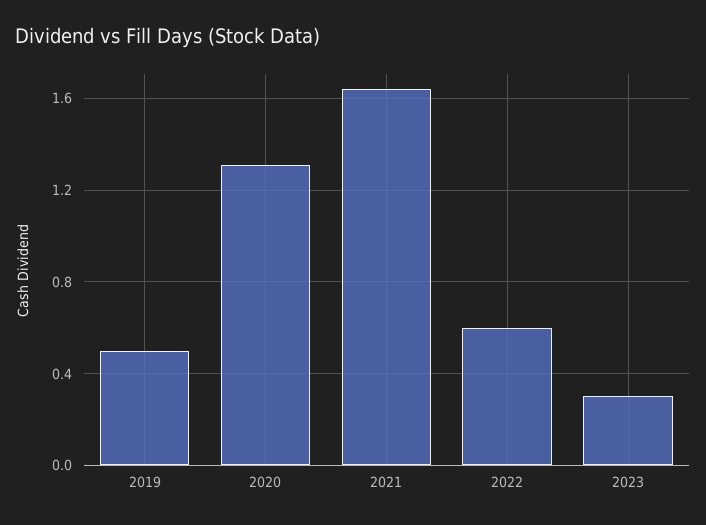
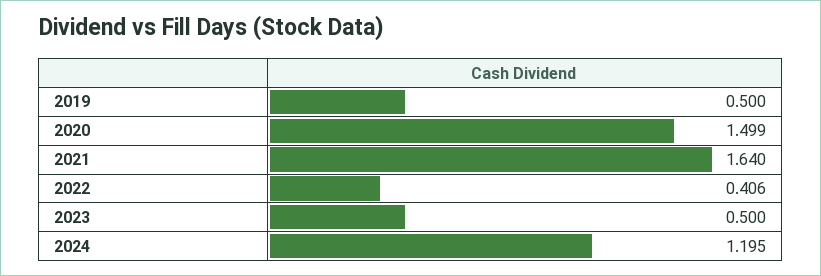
2020: 1.3 -> 1.499
2022: 0.6 -> 0.406
2023: 0.3 -> 0.5
2024: none -> 1.195

